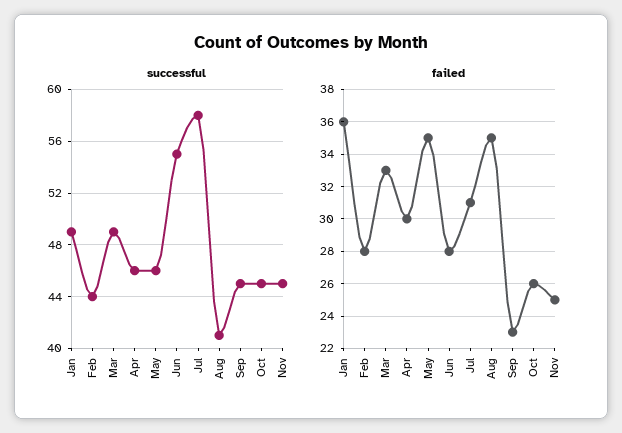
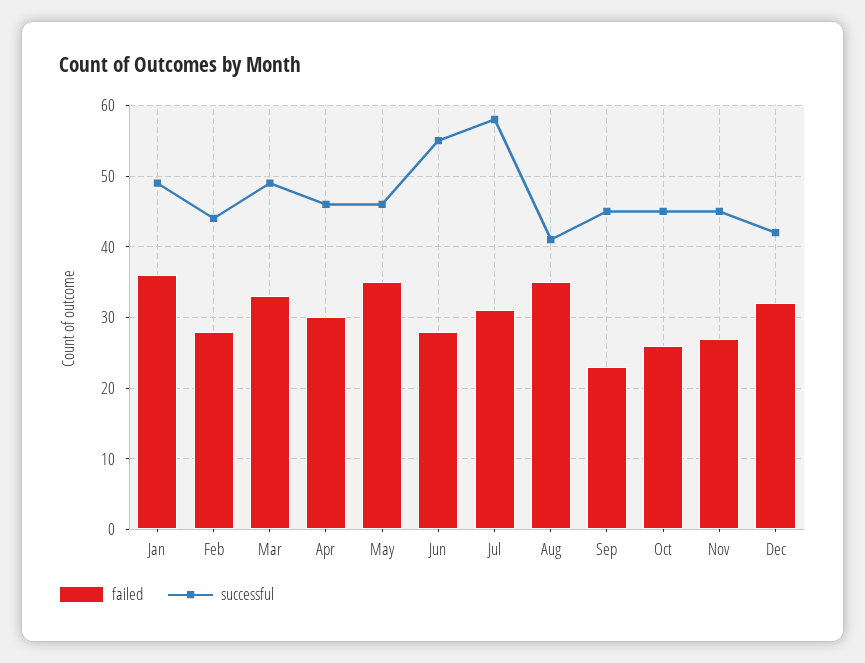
failed, Nov: 25 -> 27
failed, Dec: none -> 32
successful, Dec: none -> 42

